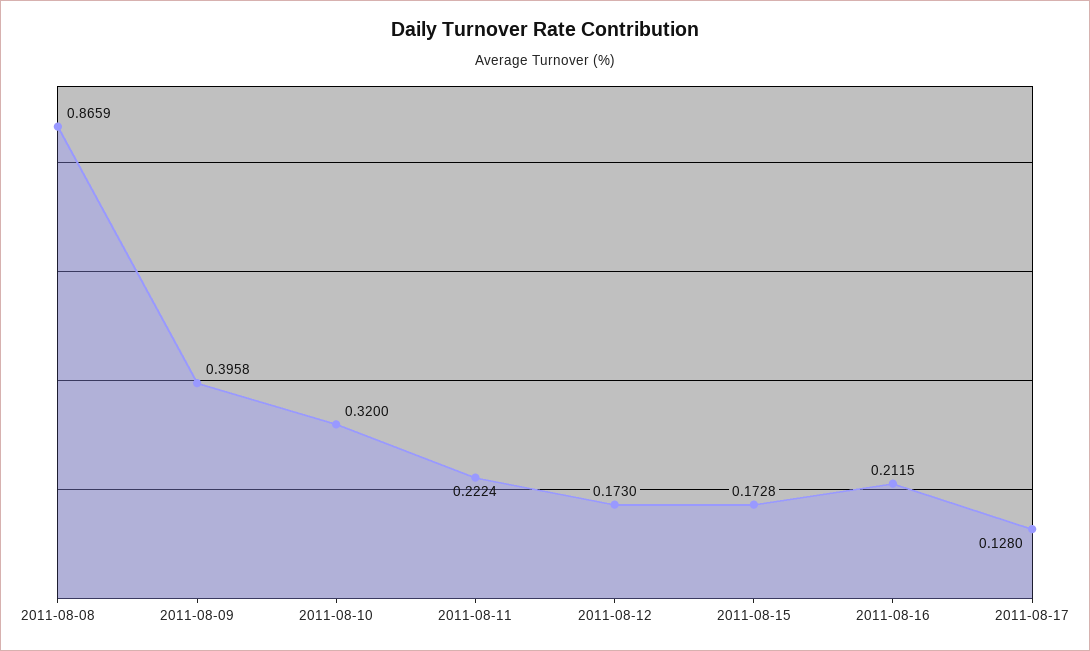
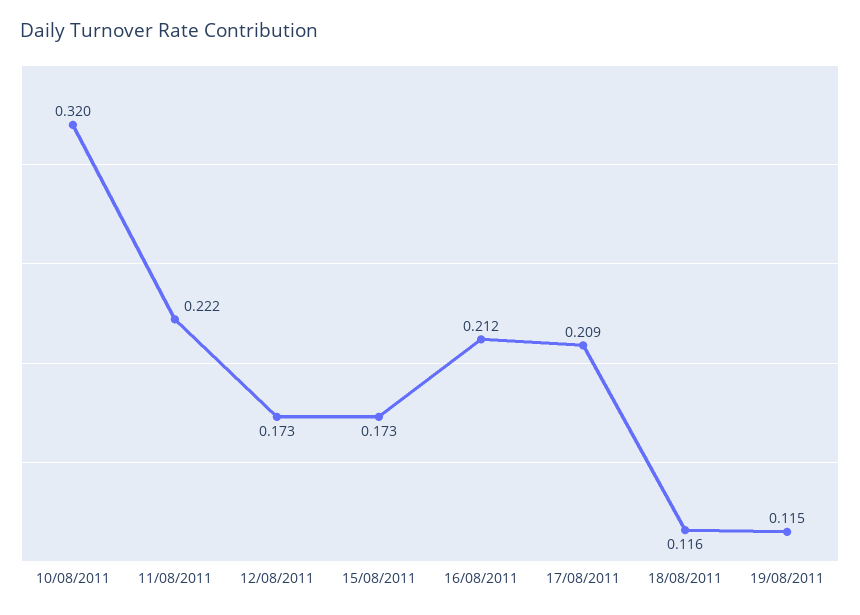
2011-08-08: 0.8659 -> none
2011-08-09: 0.3958 -> none
2011-08-17: 0.128 -> 0.209
18/08/2011: none -> 0.116
19/08/2011: none -> 0.115

